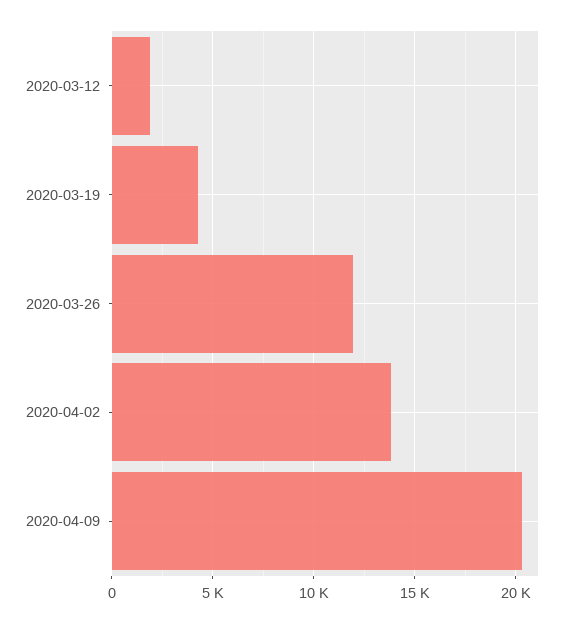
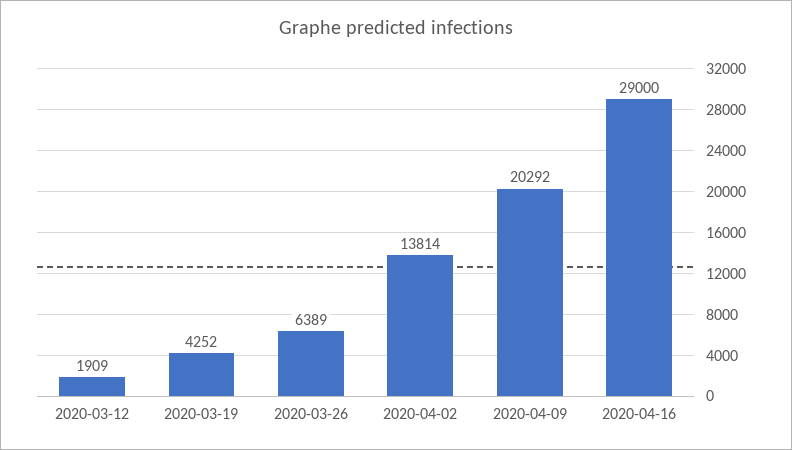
2020-03-26: 12000 -> 6389
2020-04-16: none -> 29000

